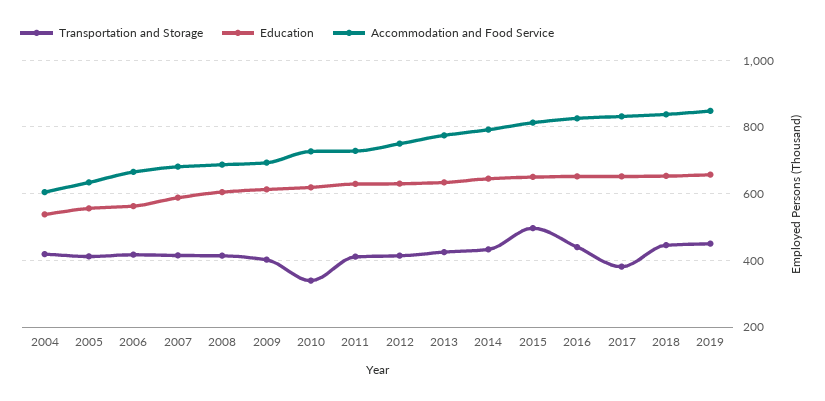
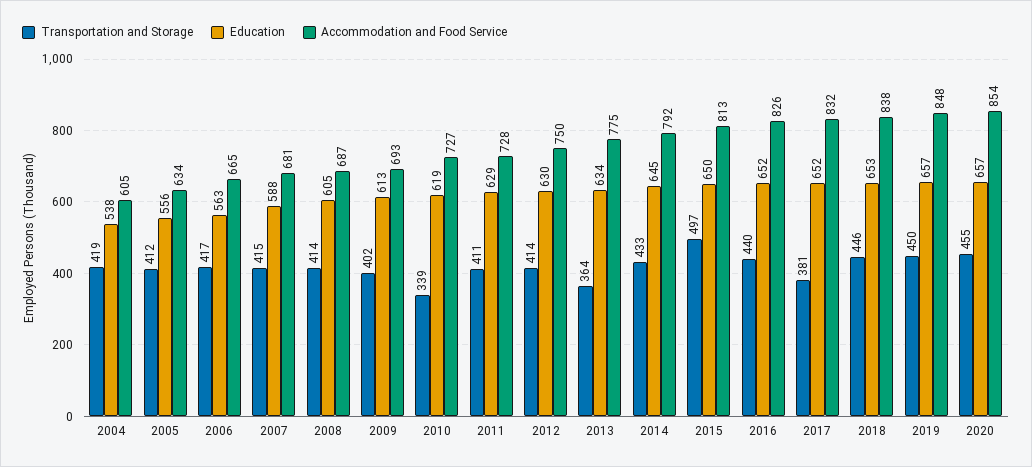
Transportation and Storage, 2013: 420 -> 364
Transportation and Storage, 2020: none -> 455
Education, 2020: none -> 657
Accommodation and Food Service, 2020: none -> 854

